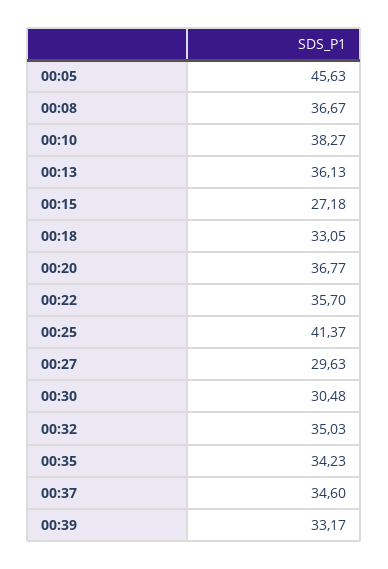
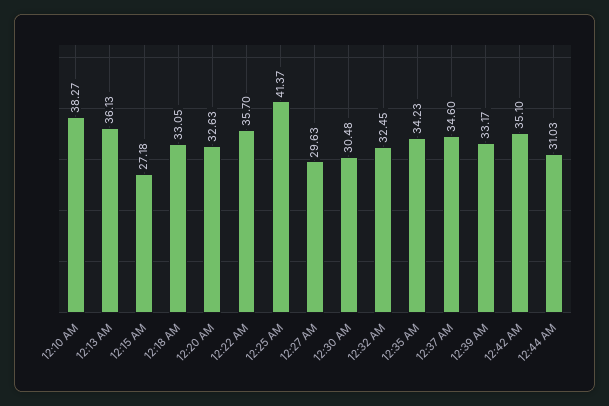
00:05: 45.63 -> none
00:08: 36.67 -> none
00:20: 36.77 -> 32.63
00:32: 35.03 -> 32.45
12:42 AM: none -> 35.1
12:44 AM: none -> 31.03

